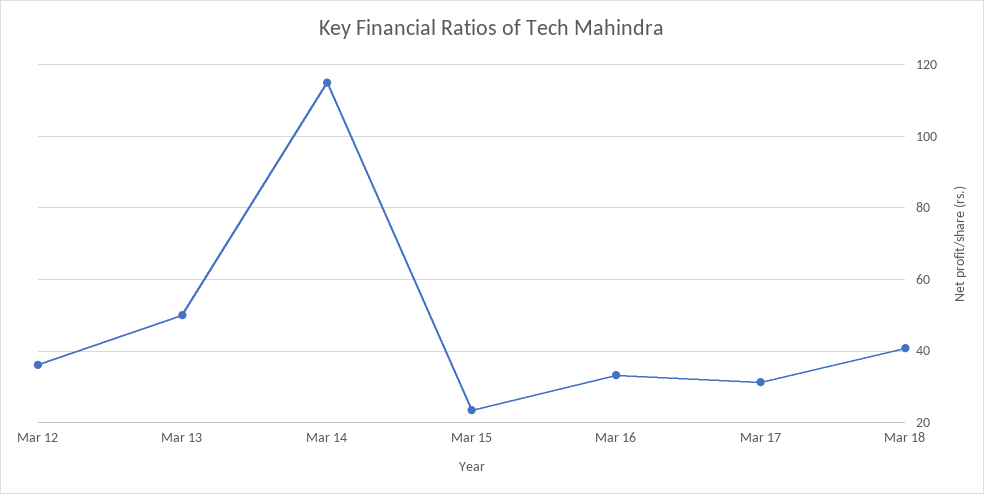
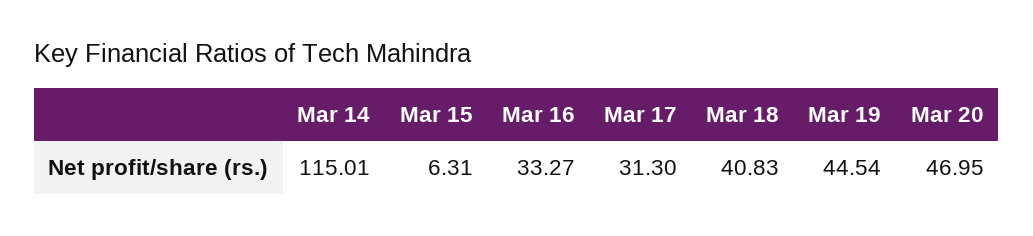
Mar 12: 36 -> none
Mar 13: 50 -> none
Mar 15: 24 -> 6.31
Mar 19: none -> 44.54
Mar 20: none -> 46.95

